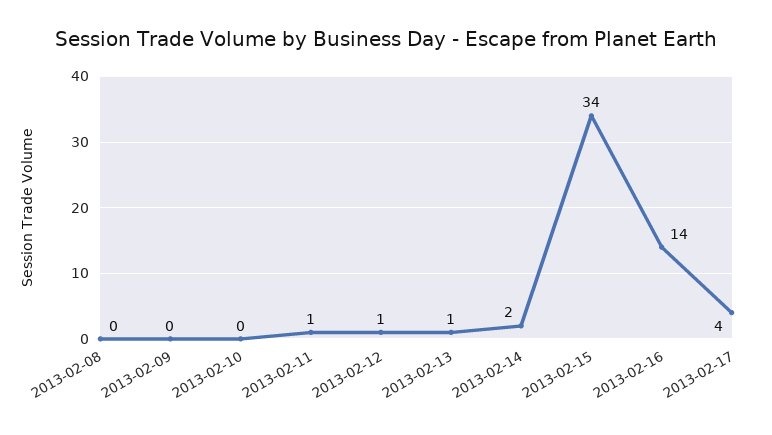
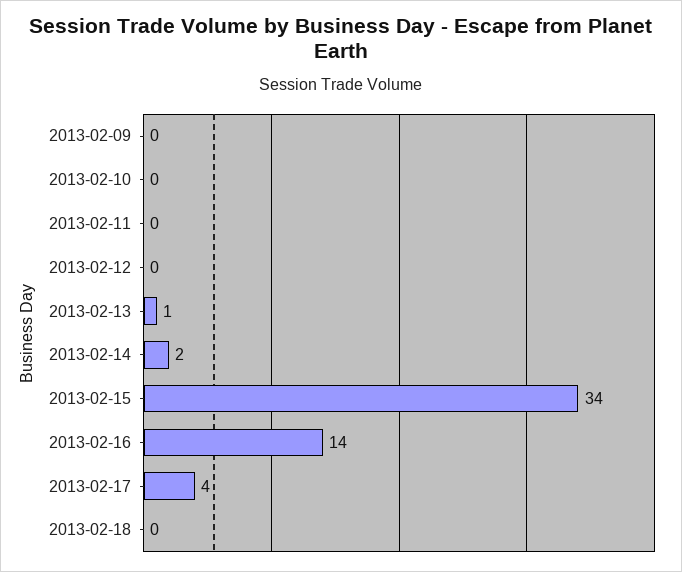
2013-02-08: 0 -> none
2013-02-11: 1 -> 0
2013-02-12: 1 -> 0
2013-02-18: none -> 0

